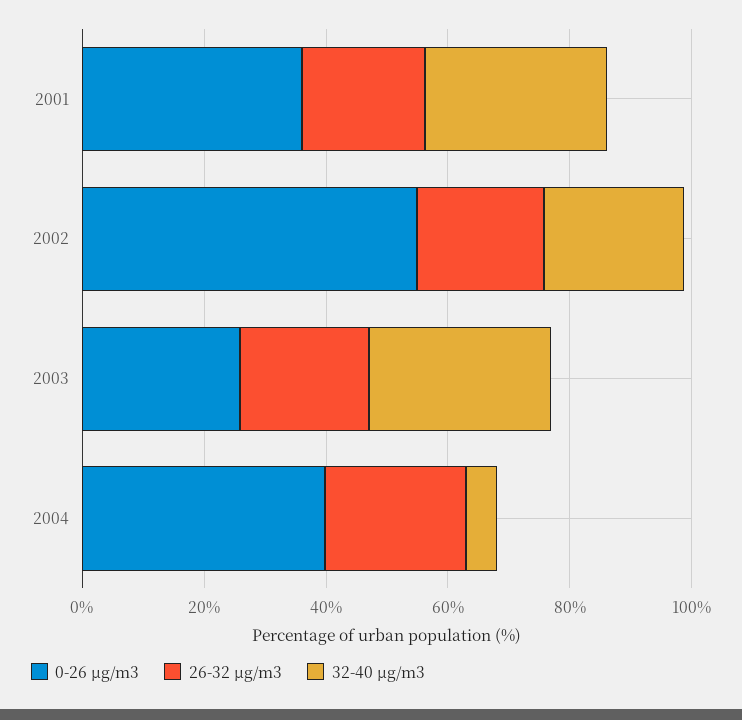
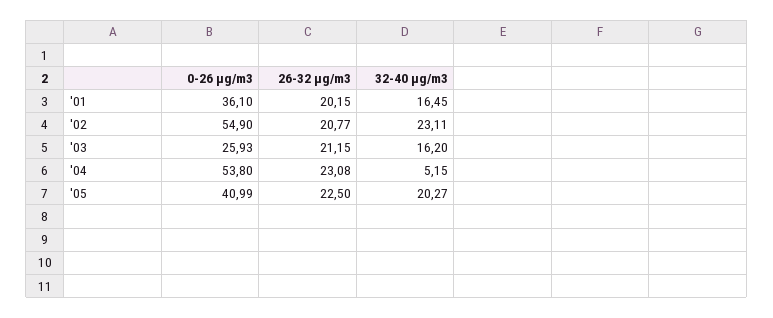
32-40 μg/m3, 2001: 30 -> 16.45
32-40 μg/m3, 2003: 30 -> 16.2
0-26 μg/m3, 2004: 40 -> 53.8
0-26 μg/m3, '05: none -> 40.99
26-32 μg/m3, '05: none -> 22.5
32-40 μg/m3, '05: none -> 20.27

